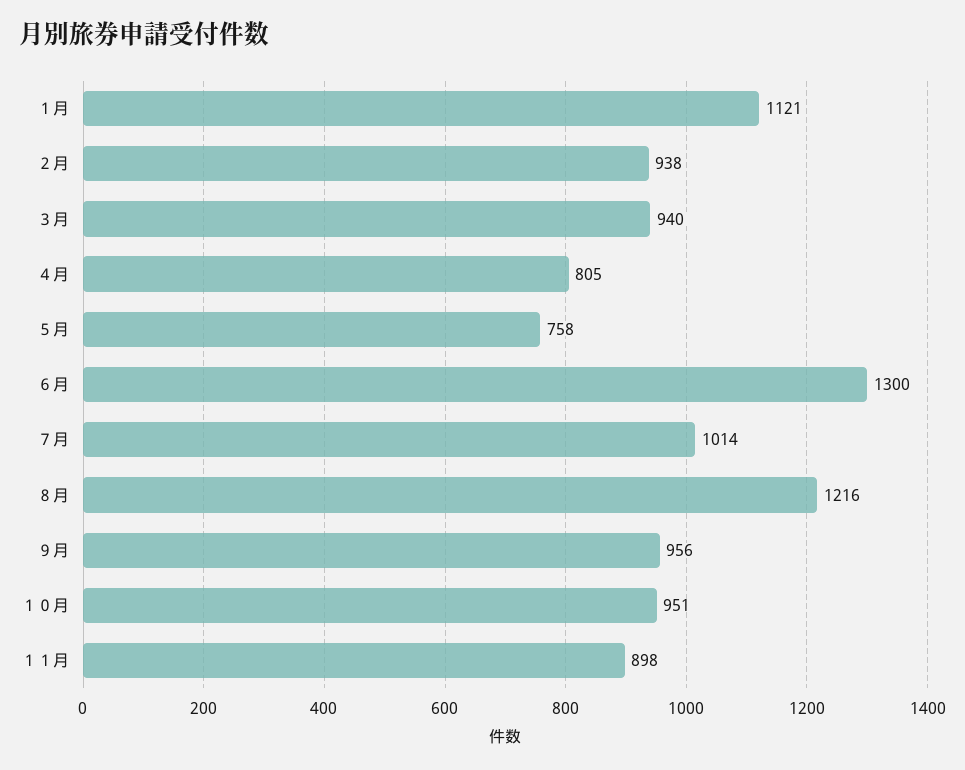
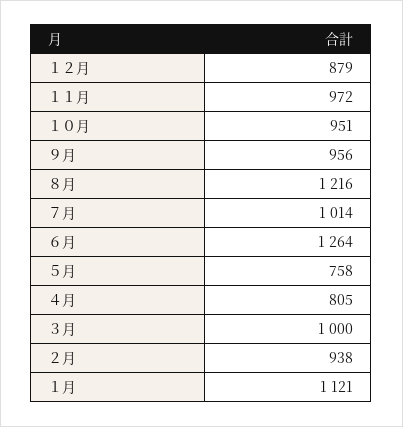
３月: 940 -> 1000
６月: 1300 -> 1264
１１月: 898 -> 972
１２月: none -> 879

